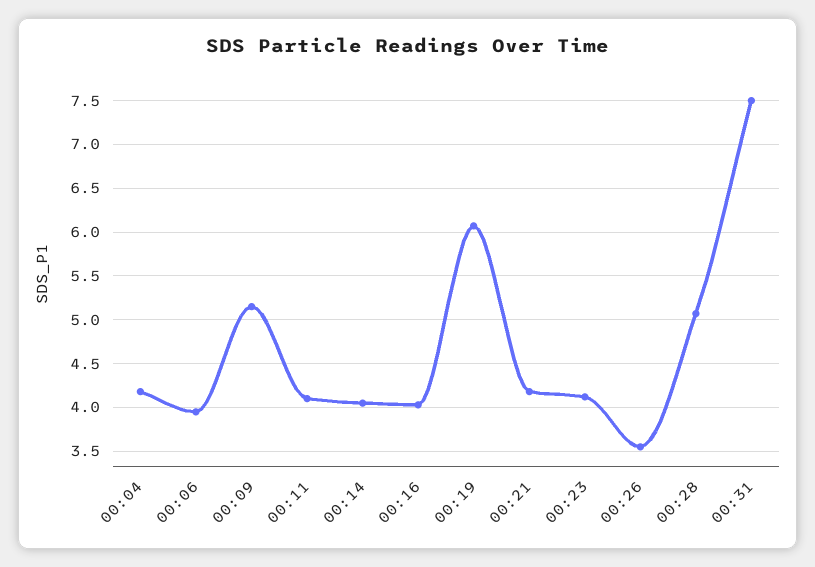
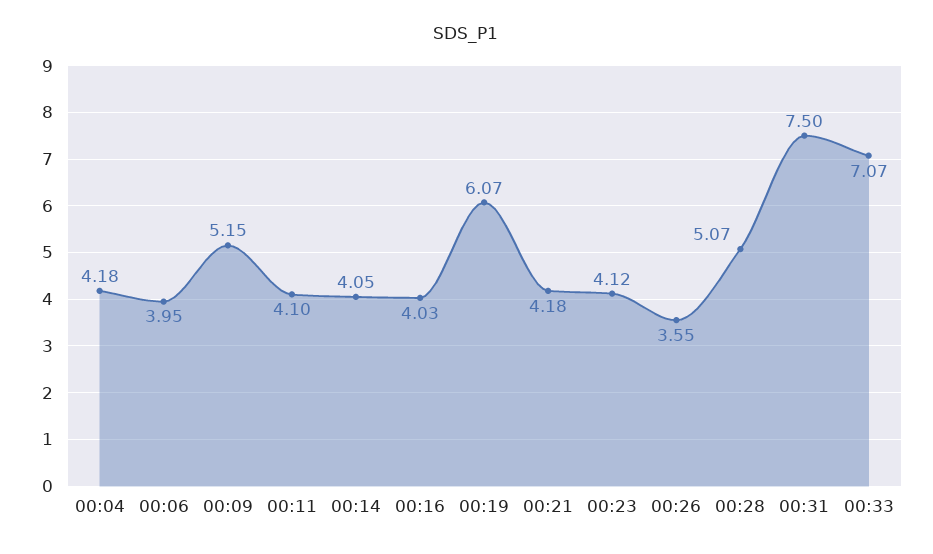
00:33: none -> 7.07

